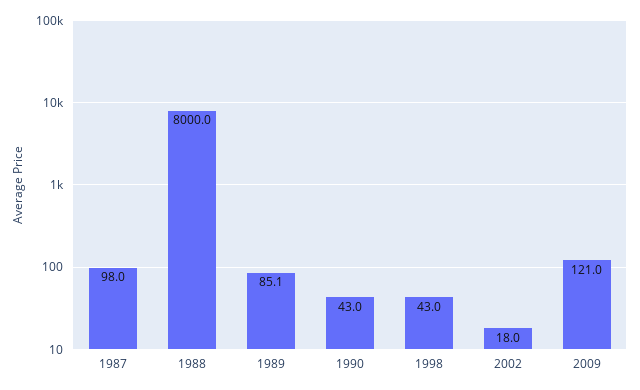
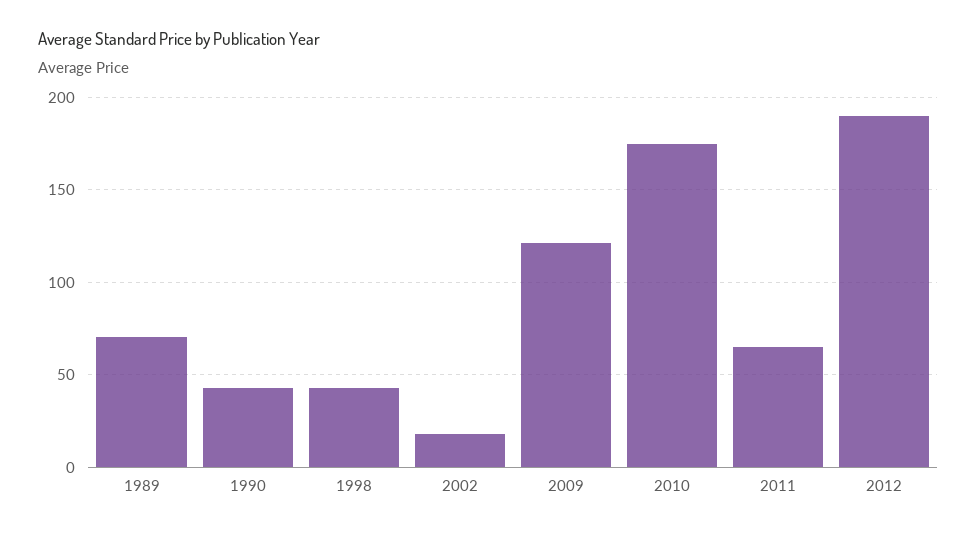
1987: 98 -> none
1988: 8000 -> none
1989: 85.1 -> 70
2010: none -> 175
2011: none -> 65
2012: none -> 190

